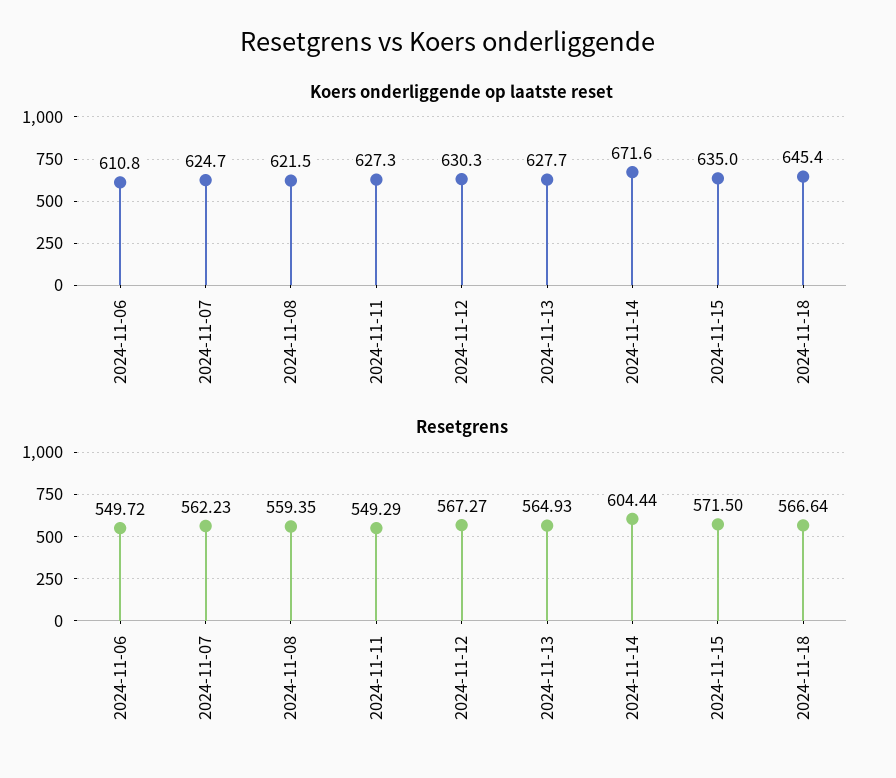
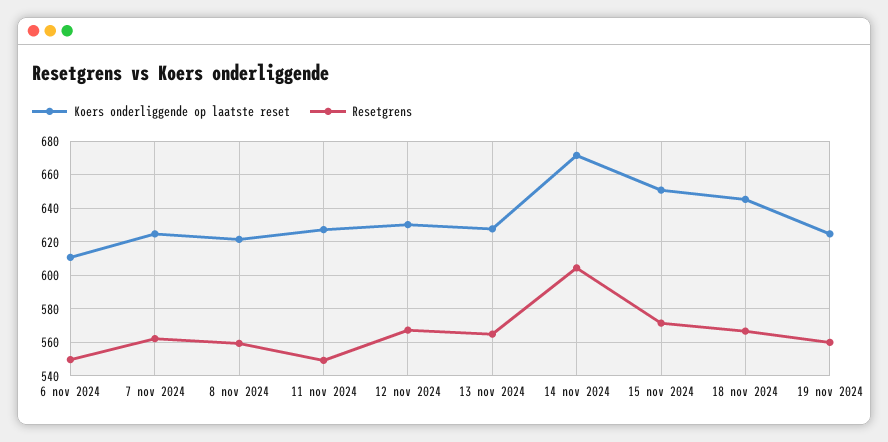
Koers onderliggende op laatste reset, 2024-11-15: 635 -> 650
Koers onderliggende op laatste reset, 19 nov 2024: none -> 625
Resetgrens, 19 nov 2024: none -> 560

